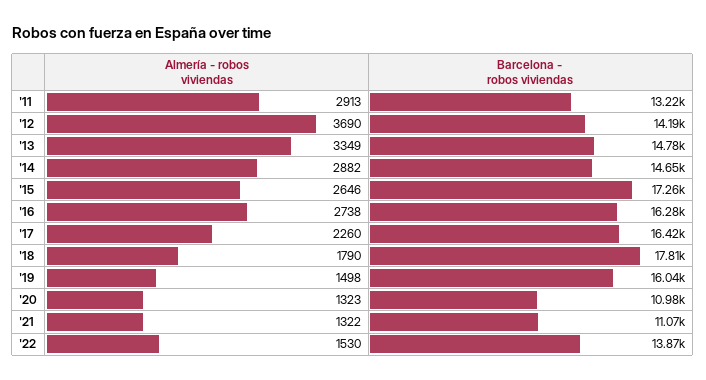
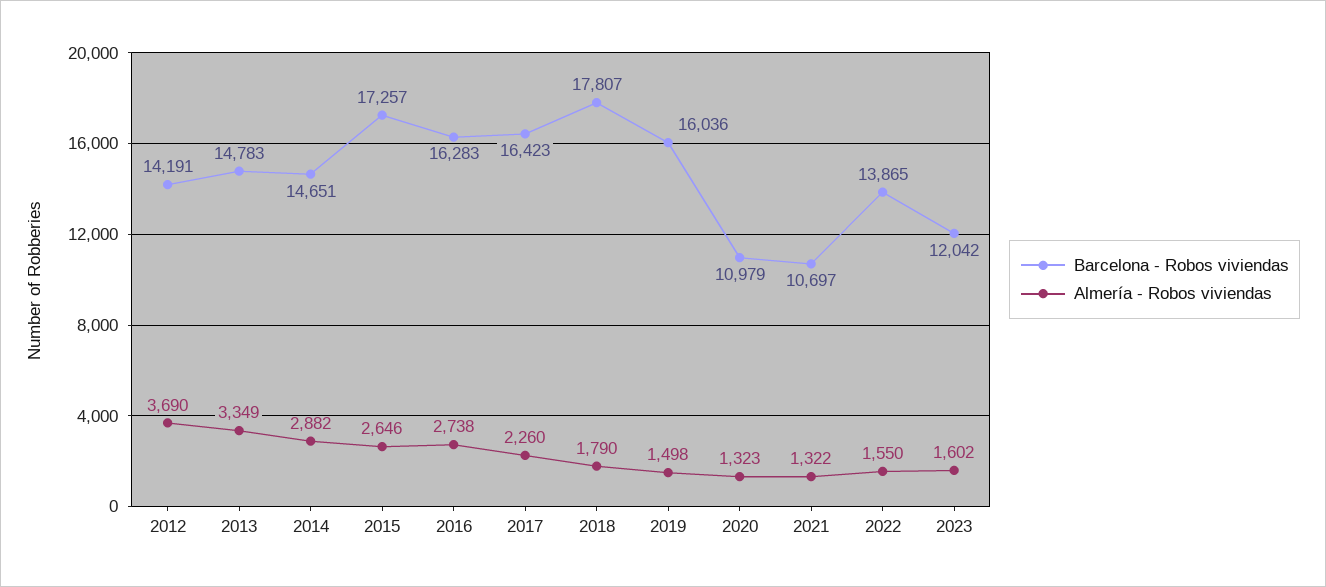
Almería - robos viviendas, '11: 2913 -> none
Barcelona - robos viviendas, '11: 13220 -> none
Barcelona - robos viviendas, '21: 11070 -> 10697
Almería - robos viviendas, '22: 1530 -> 1550
Barcelona - robos viviendas, 2023: none -> 12042
Almería - robos viviendas, 2023: none -> 1602

